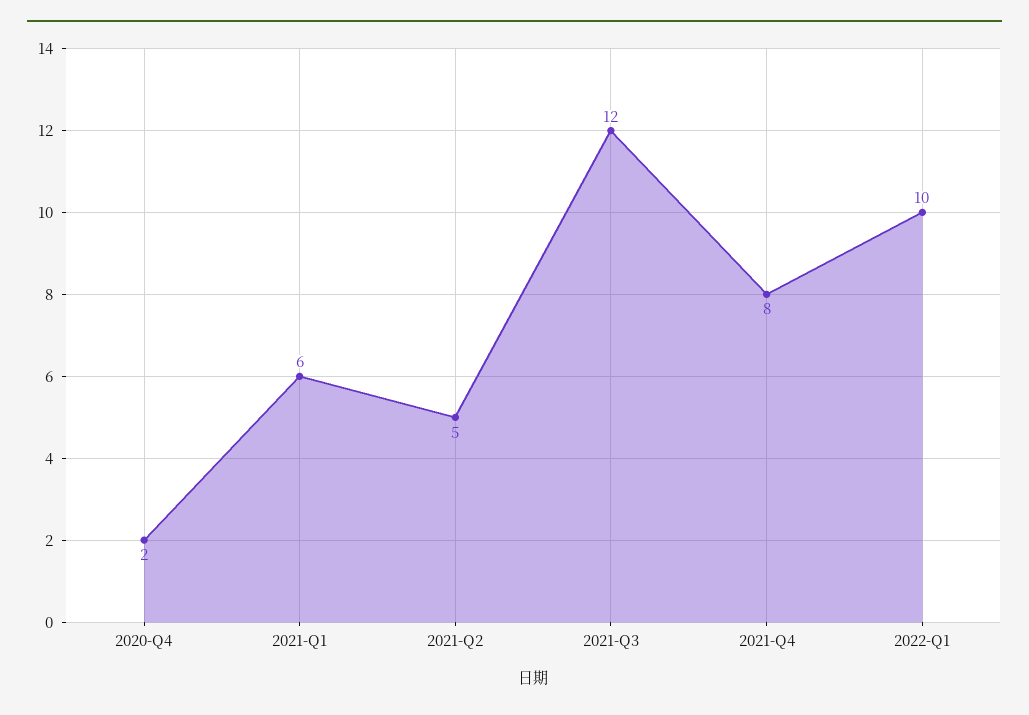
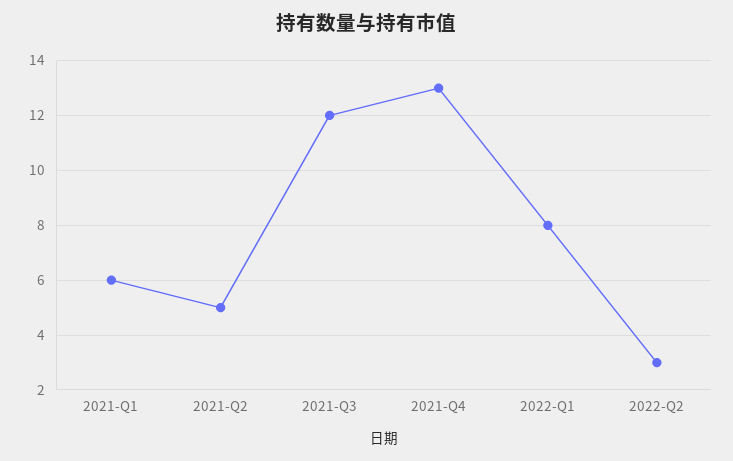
2020-Q4: 2 -> none
2021-Q4: 8 -> 13
2022-Q1: 10 -> 8
2022-Q2: none -> 3

